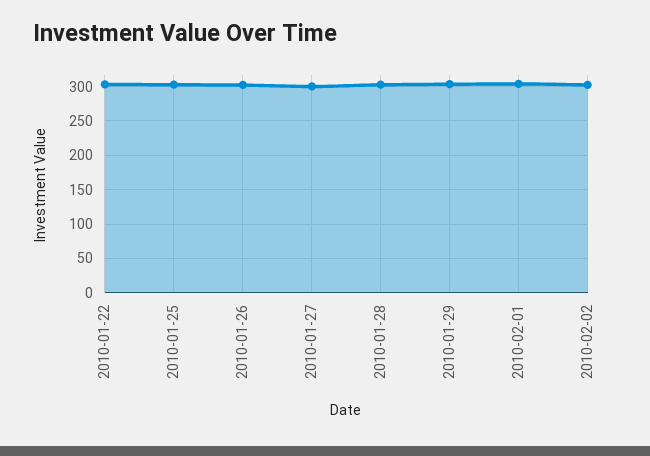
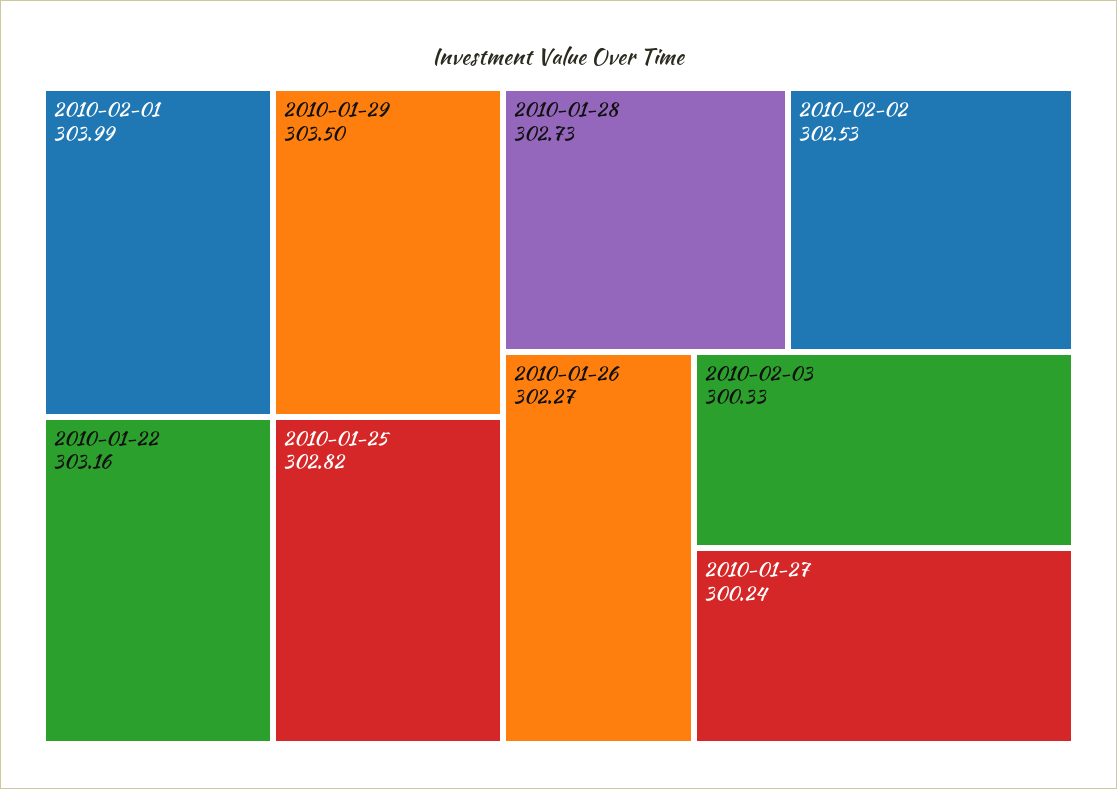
2010-02-03: none -> 300.33

